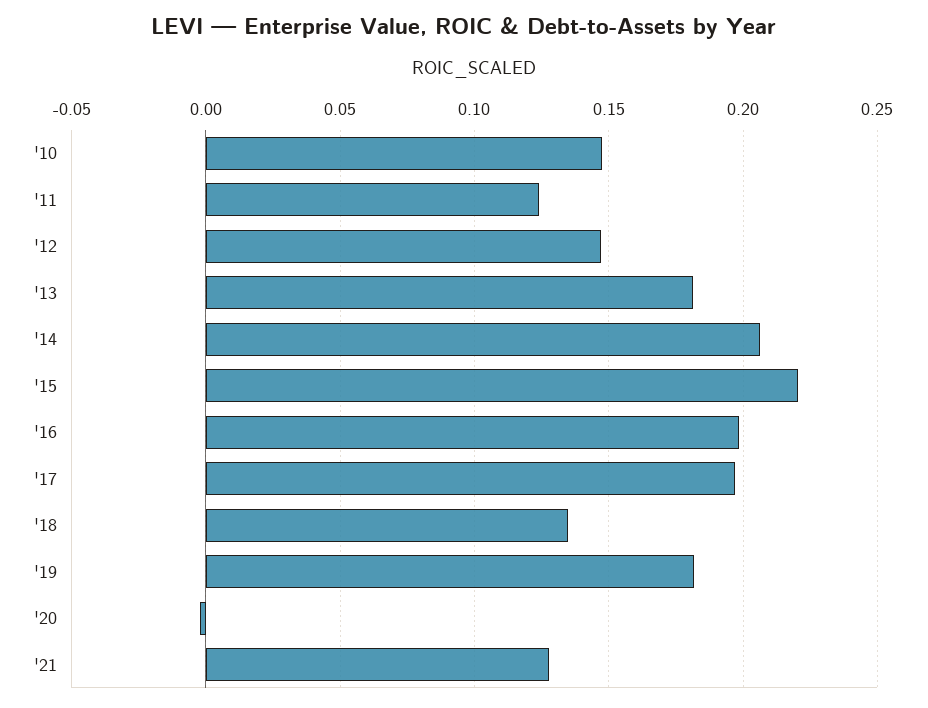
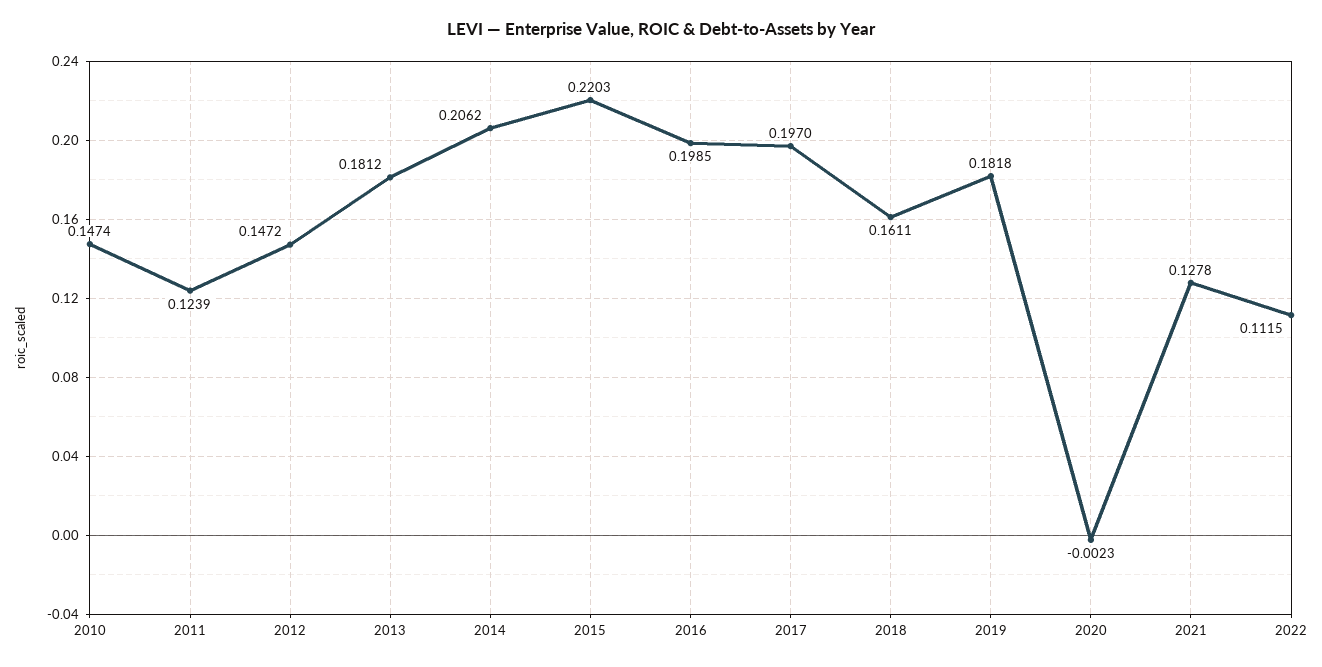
'18: 0.135 -> 0.1611
2022: none -> 0.1115

